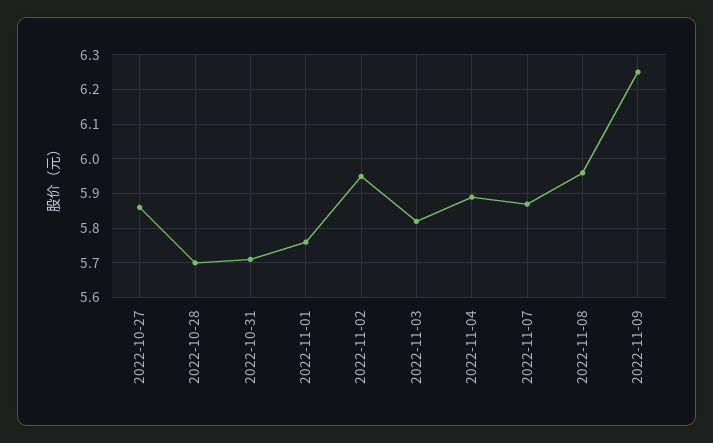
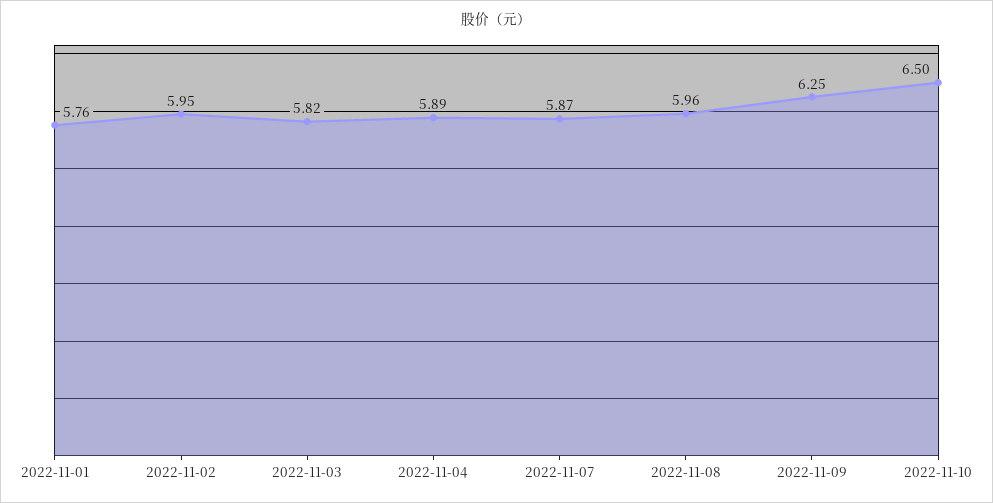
2022-10-27: 5.85 -> none
2022-10-28: 5.7 -> none
2022-10-31: 5.7 -> none
2022-11-10: none -> 6.5

